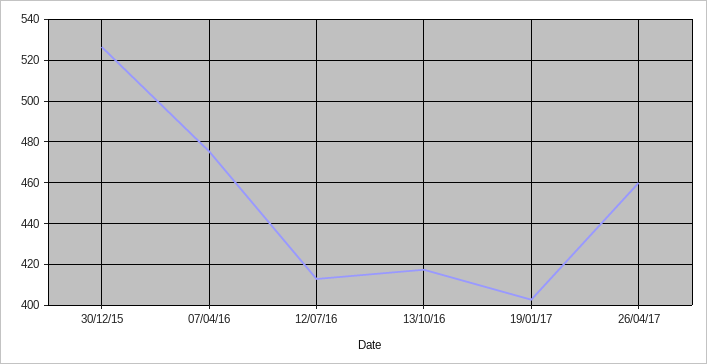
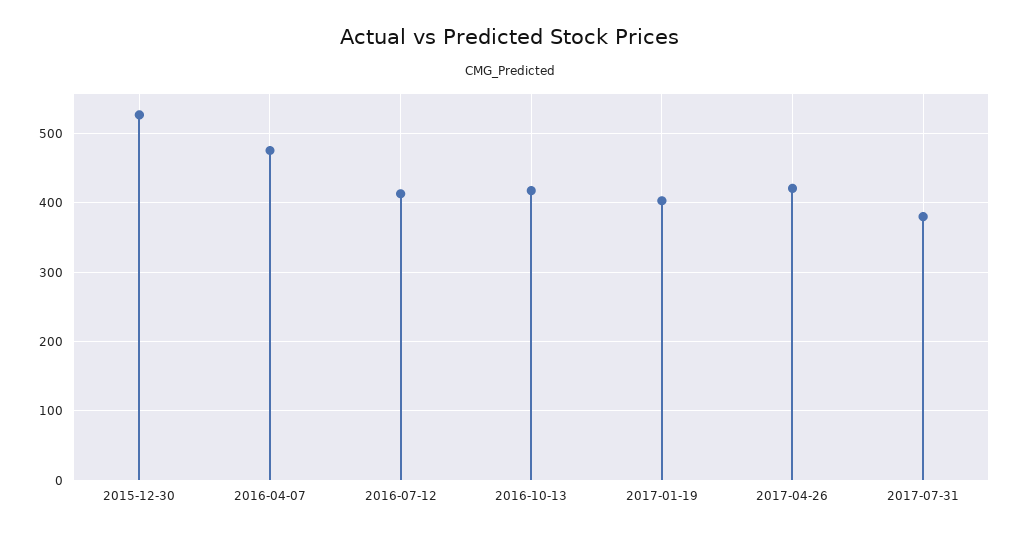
26/04/17: 460 -> 420
2017-07-31: none -> 380

